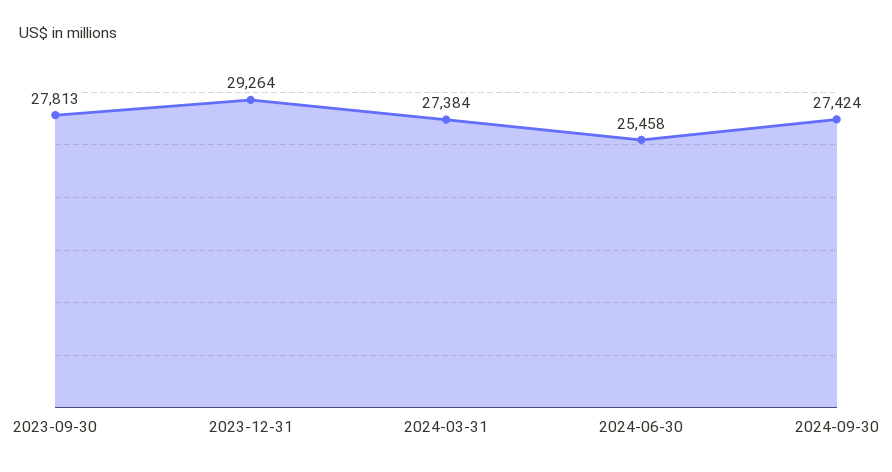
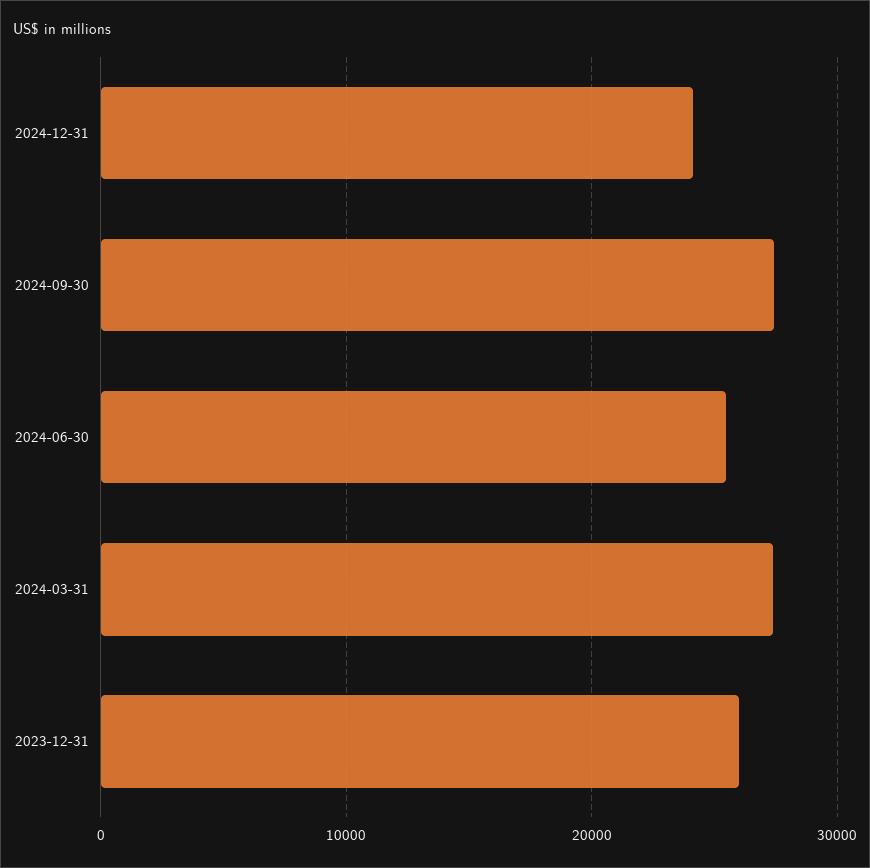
2023-09-30: 27813 -> none
2023-12-31: 29264 -> 26000
2024-12-31: none -> 24000

